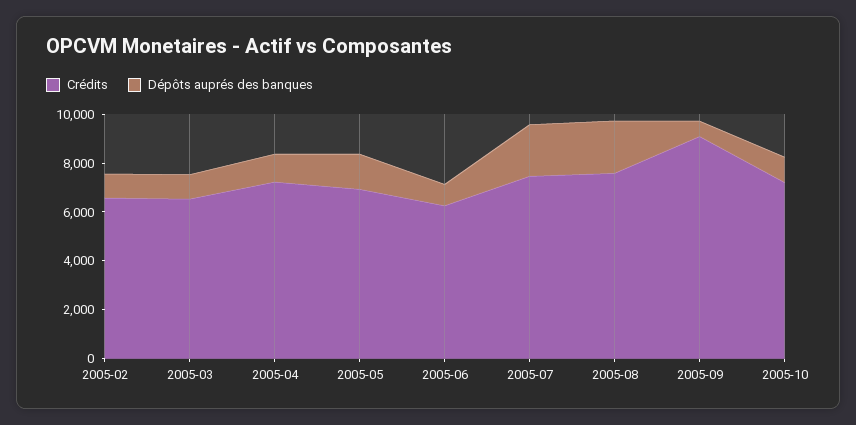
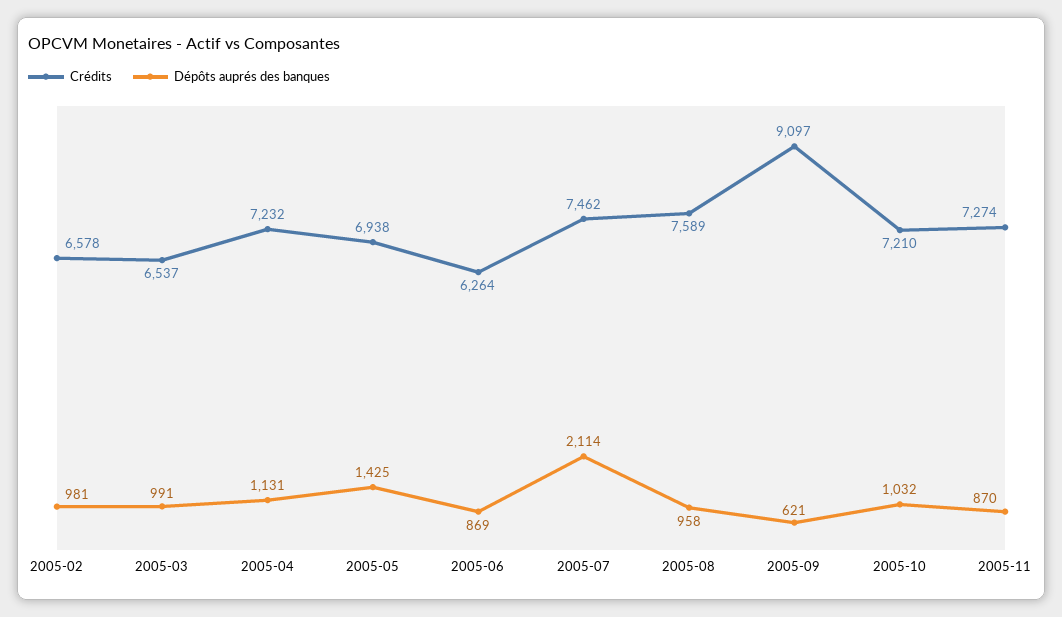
Dépôts auprés des banques, 2005-08: 2000 -> 958
Crédits, 2005-11: none -> 7274
Dépôts auprés des banques, 2005-11: none -> 870

